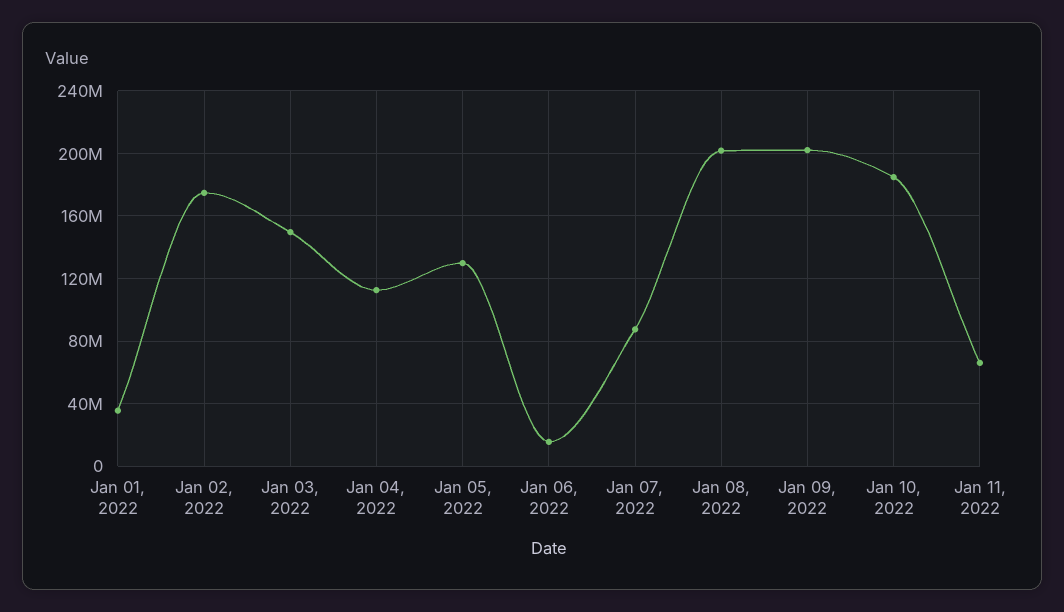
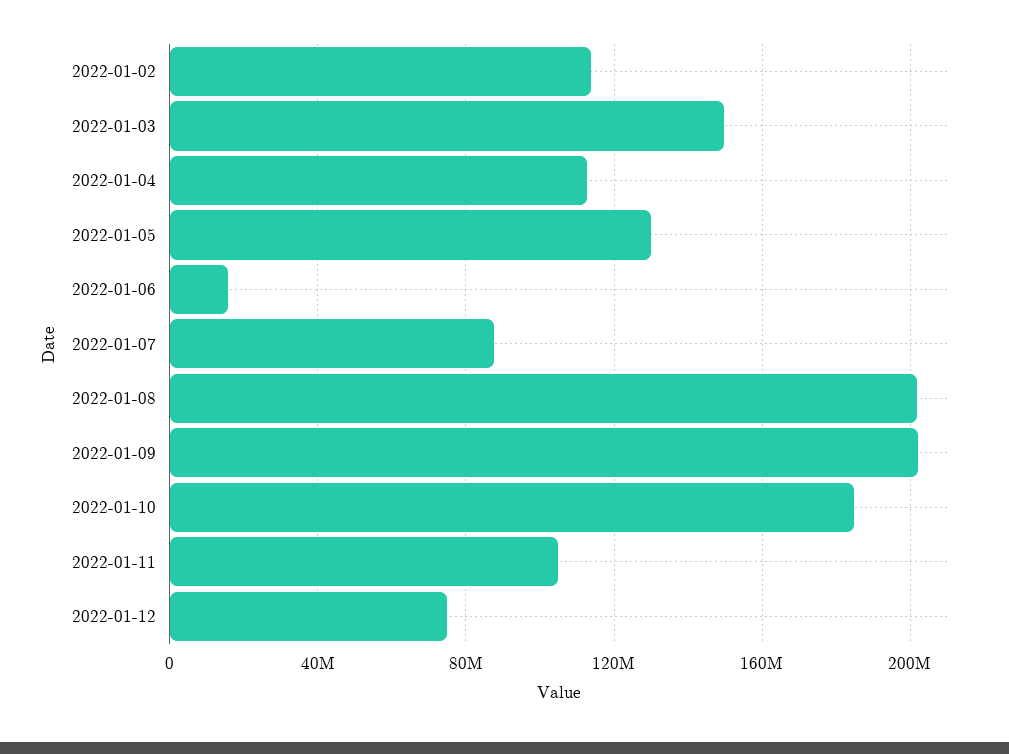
Jan 01, 2022: 35000000 -> none
Jan 02, 2022: 175000000 -> 115000000
Jan 11, 2022: 65000000 -> 105000000
2022-01-12: none -> 75000000

